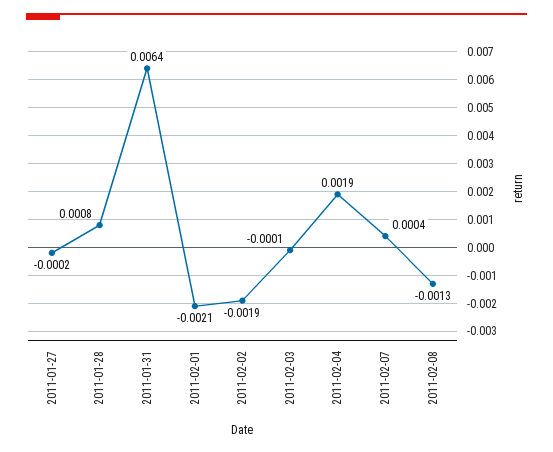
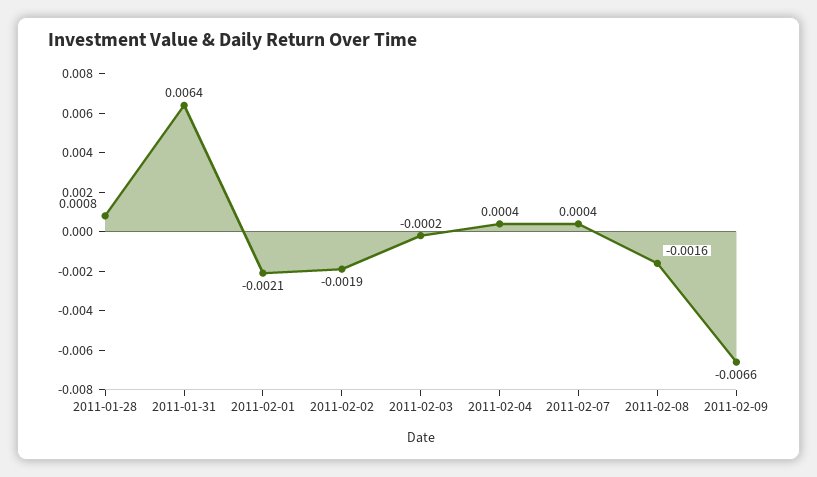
2011-01-27: -0.0002 -> none
2011-02-03: -0.0001 -> -0.0002
2011-02-04: 0.0019 -> 0.0004
2011-02-08: -0.0013 -> -0.0016
2011-02-09: none -> -0.0066

